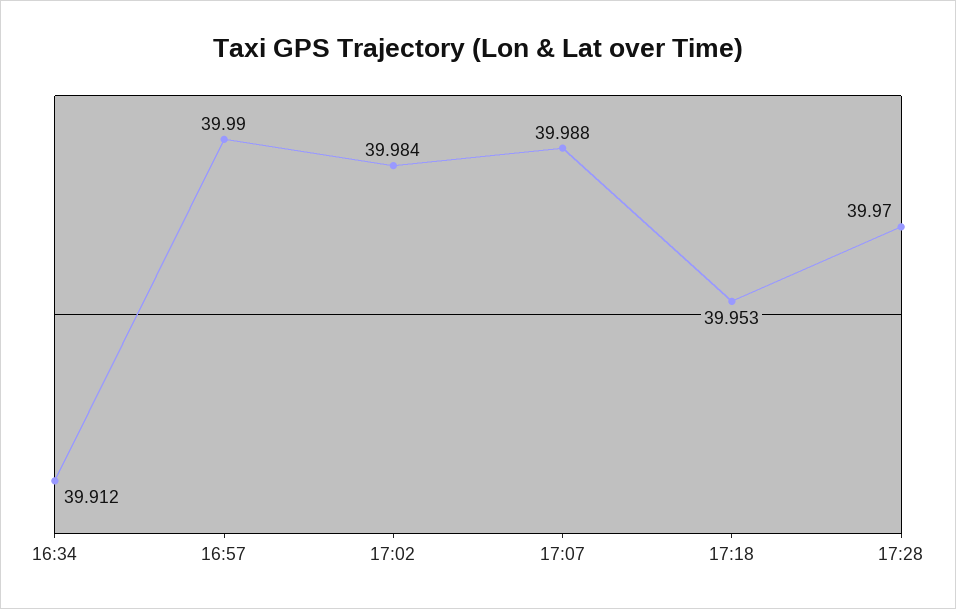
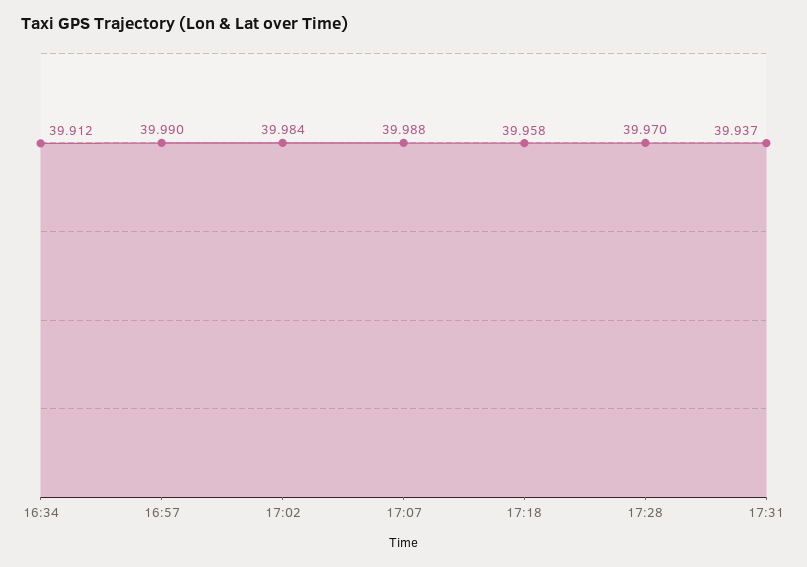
17:18: 39.953 -> 39.958
17:31: none -> 39.937

